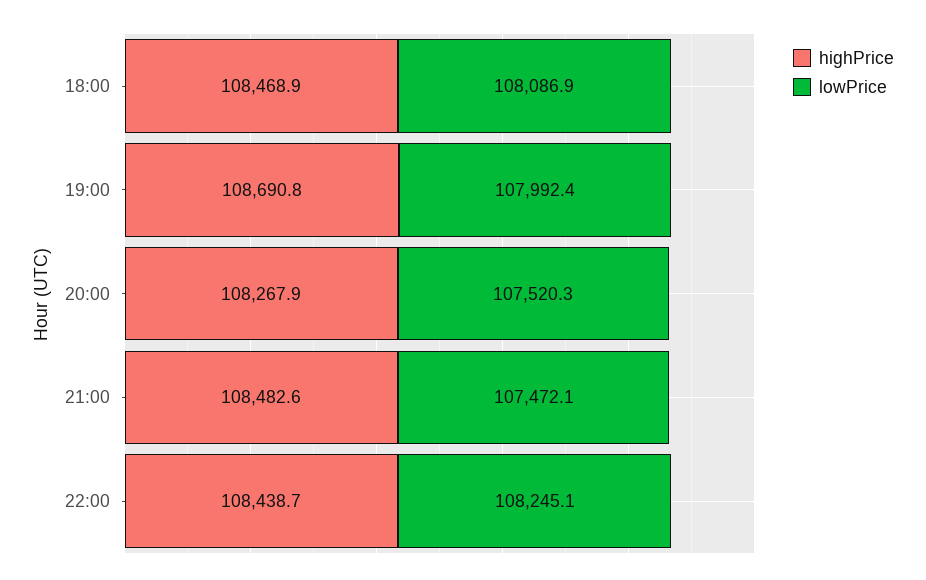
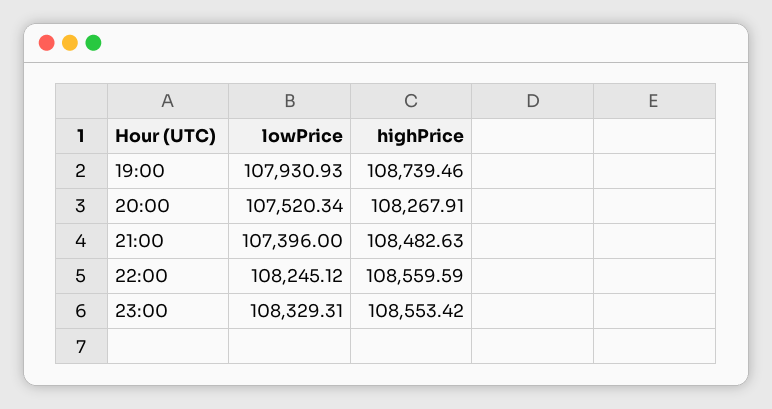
highPrice, 18:00: 108468.9 -> none
lowPrice, 18:00: 108086.9 -> none
highPrice, 19:00: 108690.8 -> 108739.46
lowPrice, 19:00: 107992.4 -> 107930.93
lowPrice, 21:00: 107472.1 -> 107396
highPrice, 22:00: 108438.7 -> 108559.59
lowPrice, 23:00: none -> 108329.31
highPrice, 23:00: none -> 108553.42

